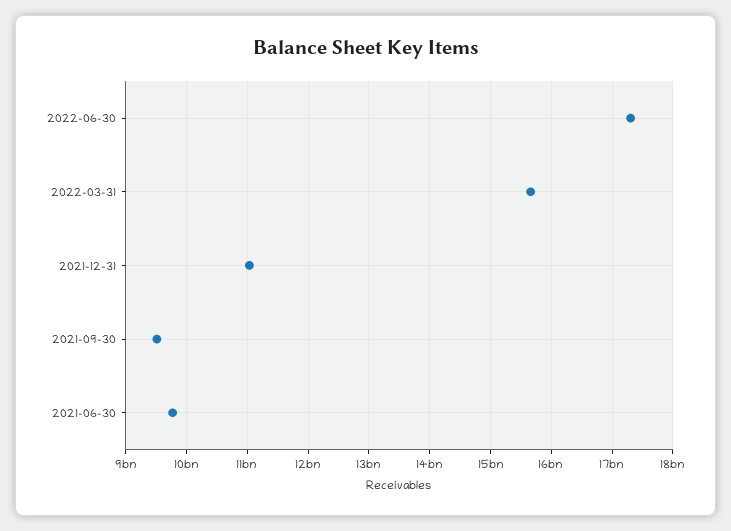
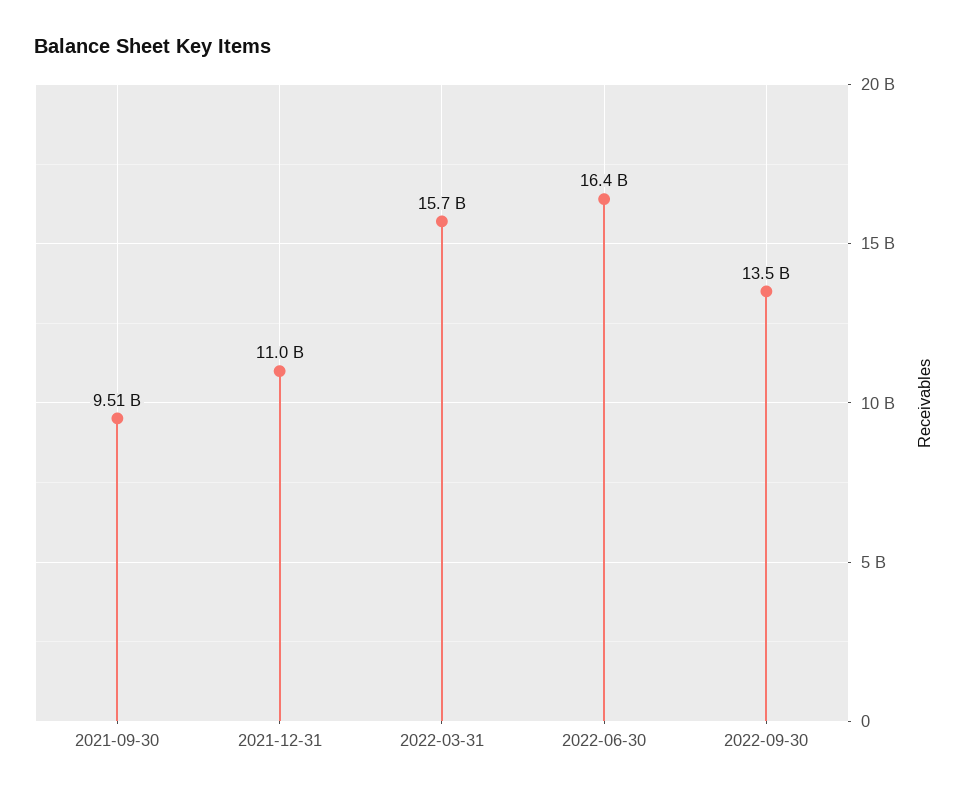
2022-06-30: 17300000000 -> 16400000000
2021-06-30: 9800000000 -> none
2022-09-30: none -> 13500000000

